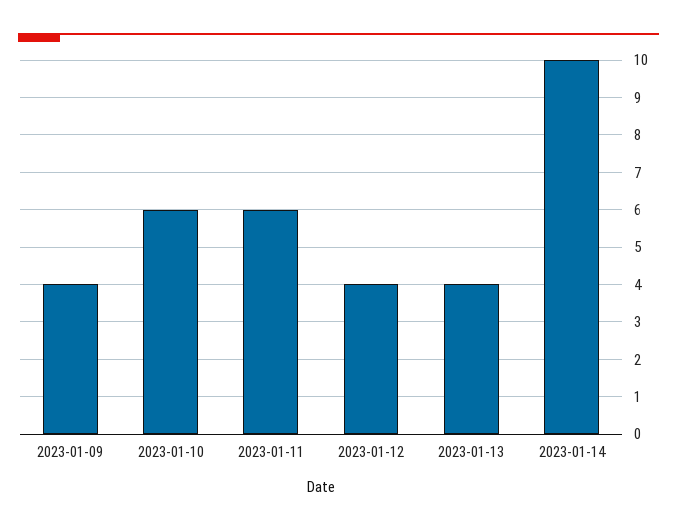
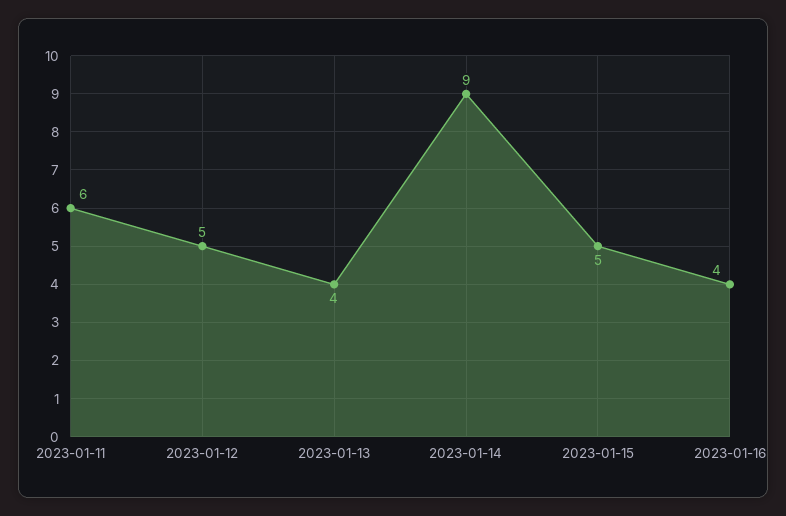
2023-01-09: 4 -> none
2023-01-10: 6 -> none
2023-01-12: 4 -> 5
2023-01-14: 10 -> 9
2023-01-15: none -> 5
2023-01-16: none -> 4

